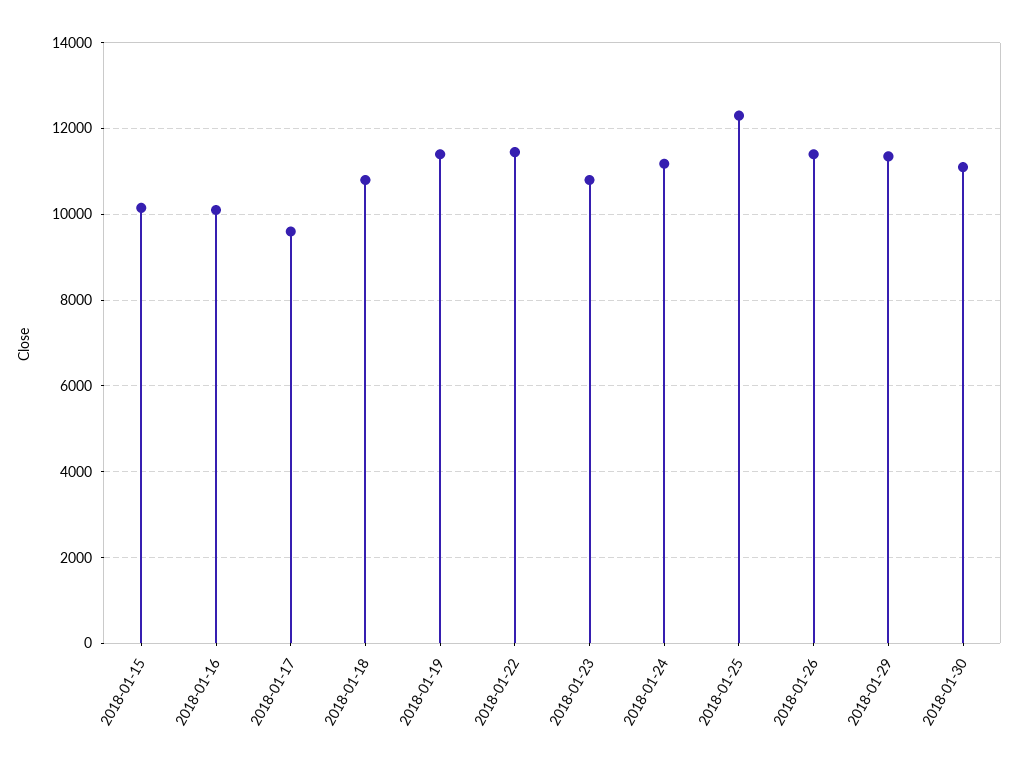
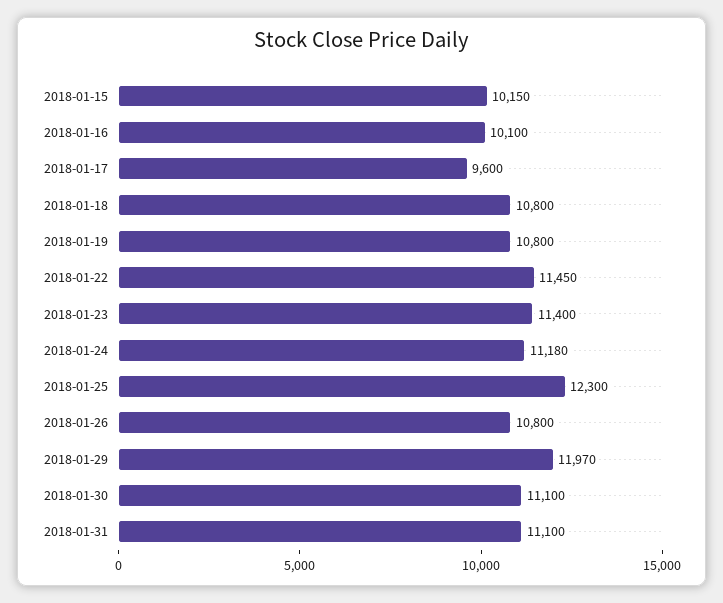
2018-01-19: 11400 -> 10800
2018-01-23: 10800 -> 11400
2018-01-26: 11400 -> 10800
2018-01-29: 11400 -> 11970
2018-01-31: none -> 11100

